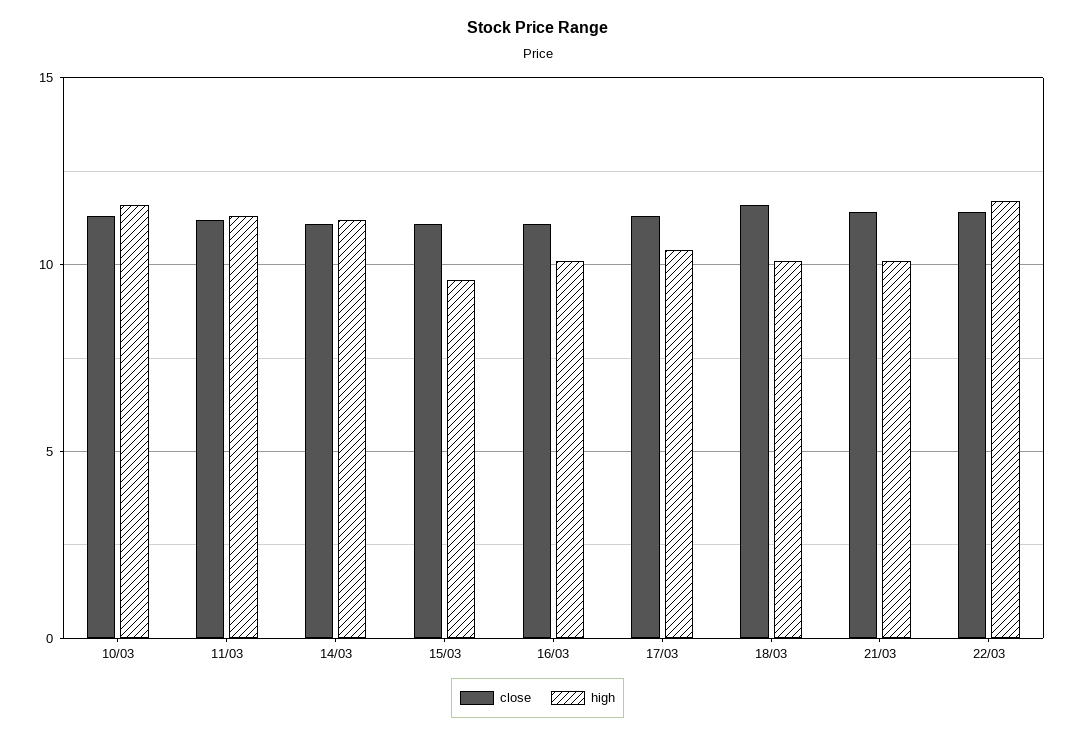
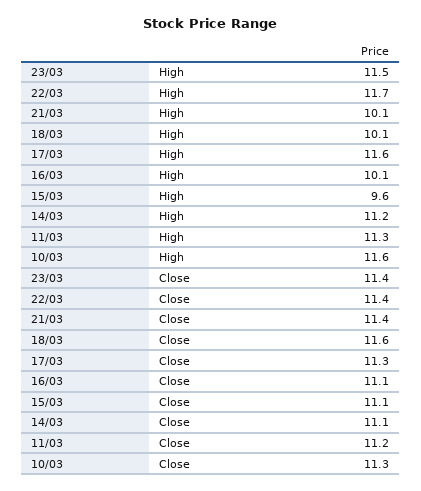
high, 17/03: 10.5 -> 11.6
high, 23/03: none -> 11.5
close, 23/03: none -> 11.4

